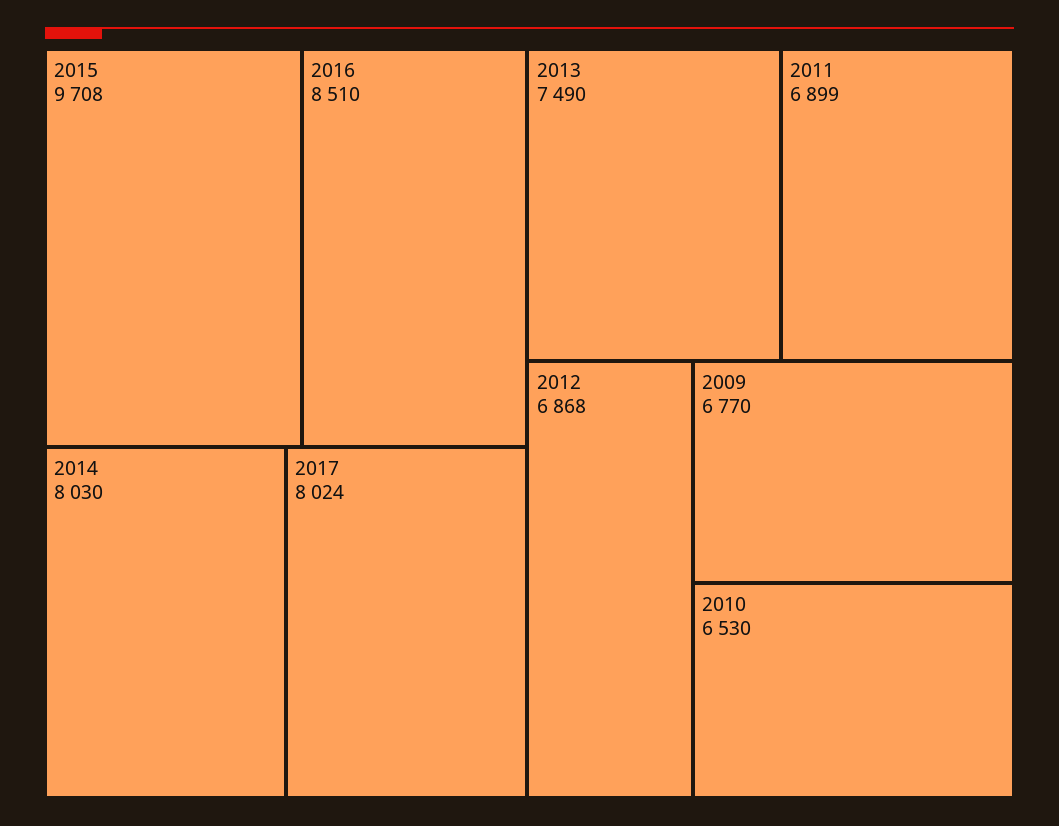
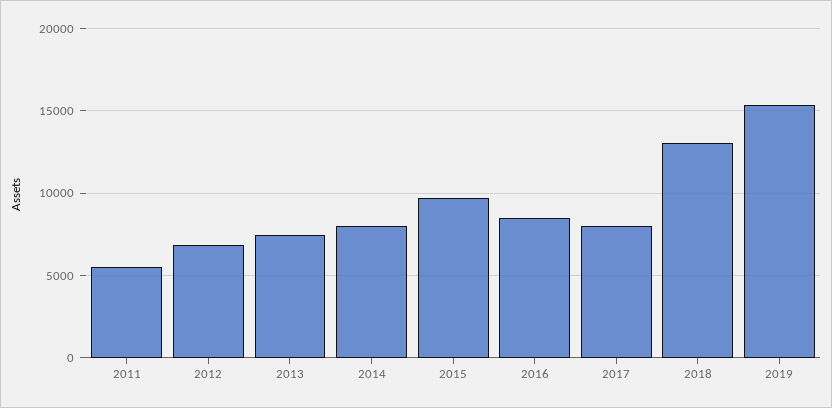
2011: 6899 -> 5500
2009: 6770 -> none
2010: 6530 -> none
2018: none -> 13000
2019: none -> 15500

